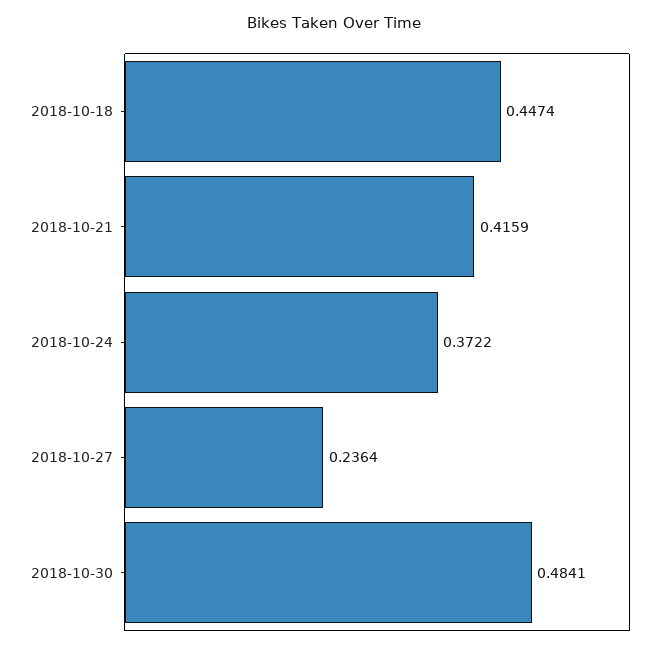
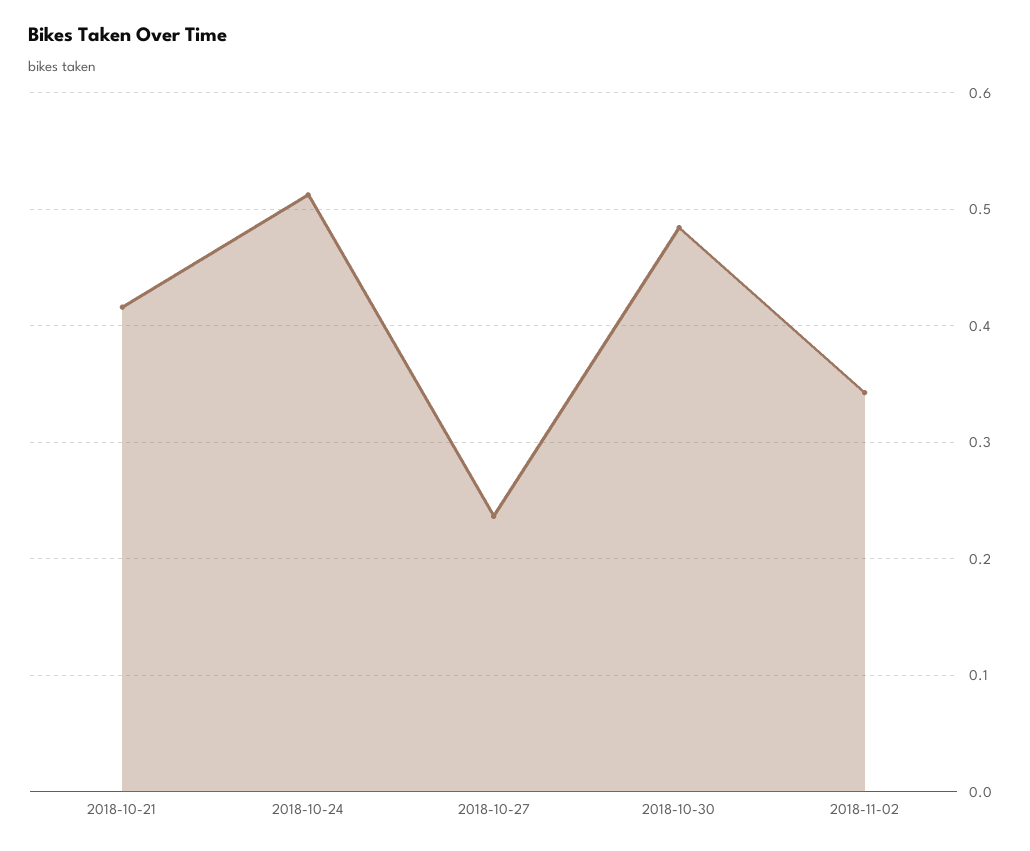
2018-10-18: 0.4474 -> none
2018-10-24: 0.3722 -> 0.51
2018-11-02: none -> 0.34

